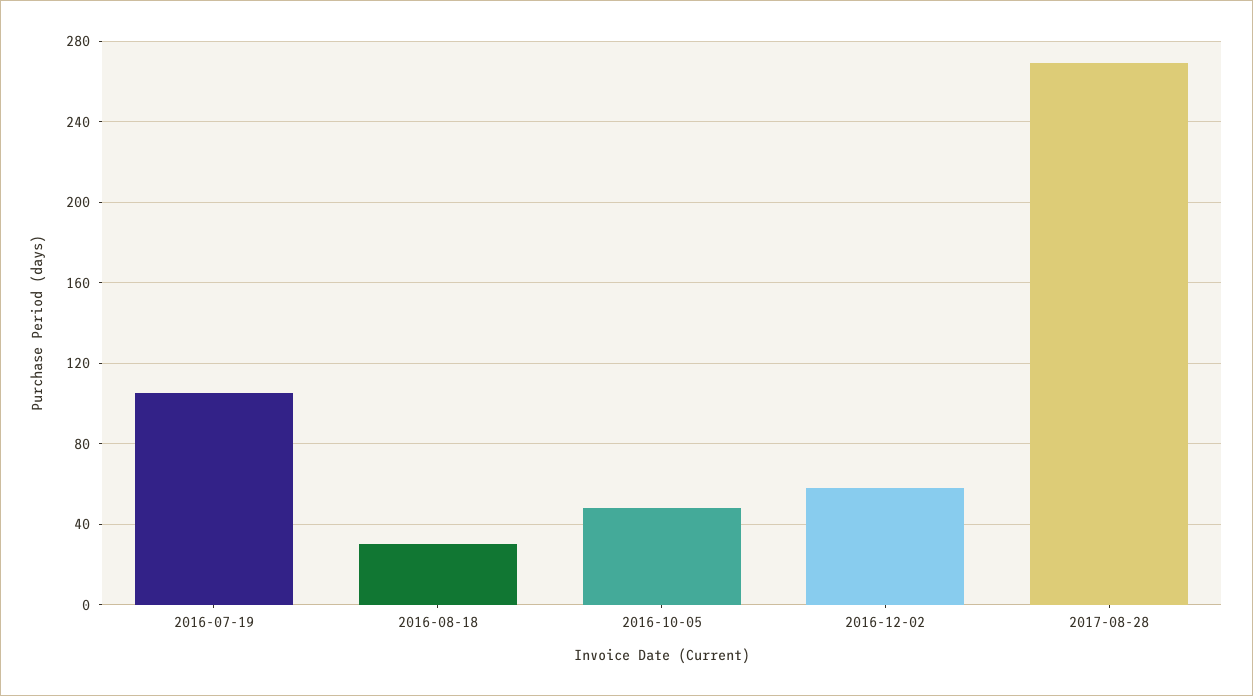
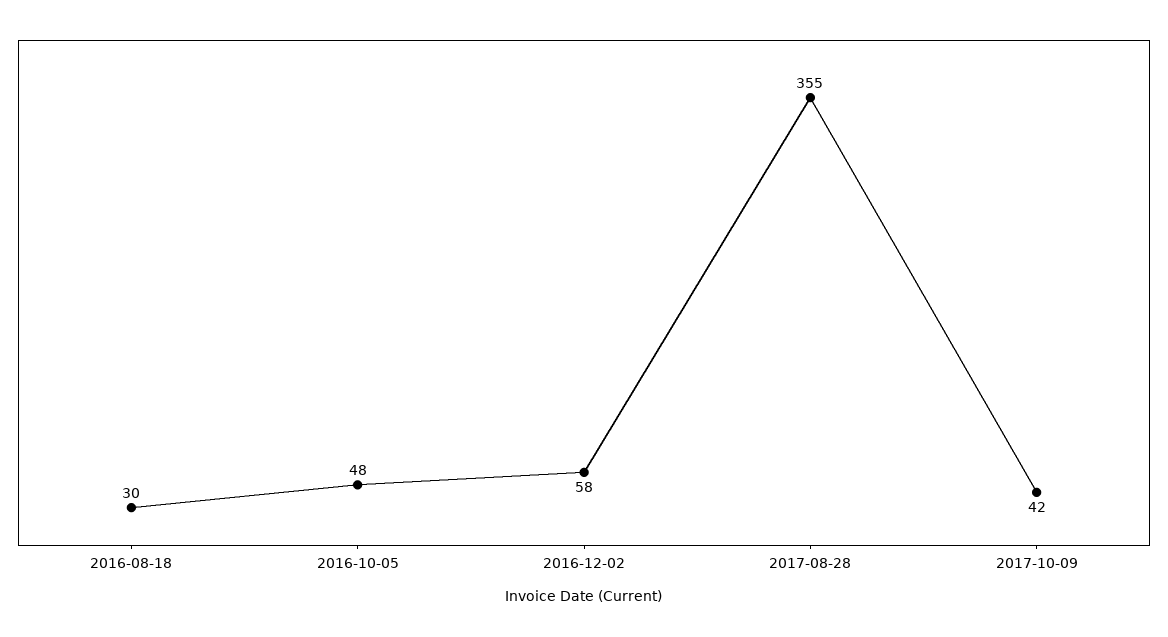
2016-07-19: 105 -> none
2017-08-28: 270 -> 355
2017-10-09: none -> 42

